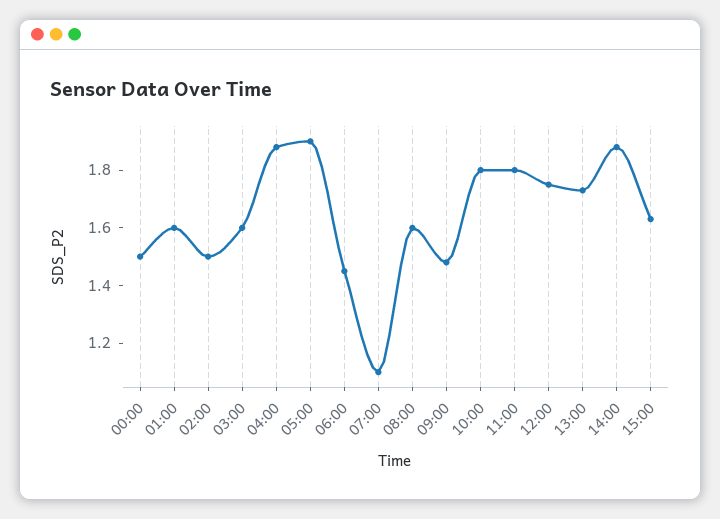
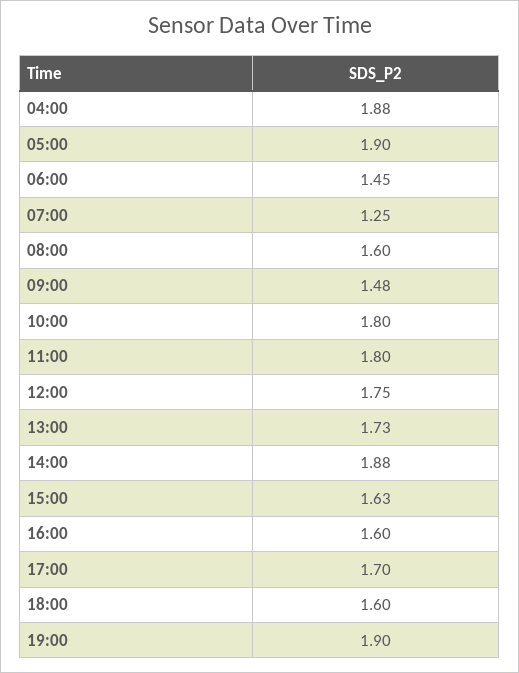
00:00: 1.5 -> none
01:00: 1.6 -> none
02:00: 1.5 -> none
03:00: 1.6 -> none
07:00: 1.1 -> 1.25
16:00: none -> 1.6
17:00: none -> 1.7
18:00: none -> 1.6
19:00: none -> 1.9

